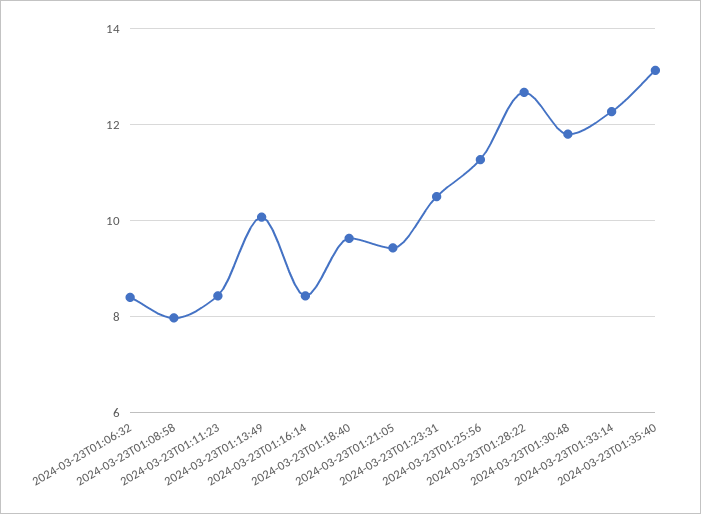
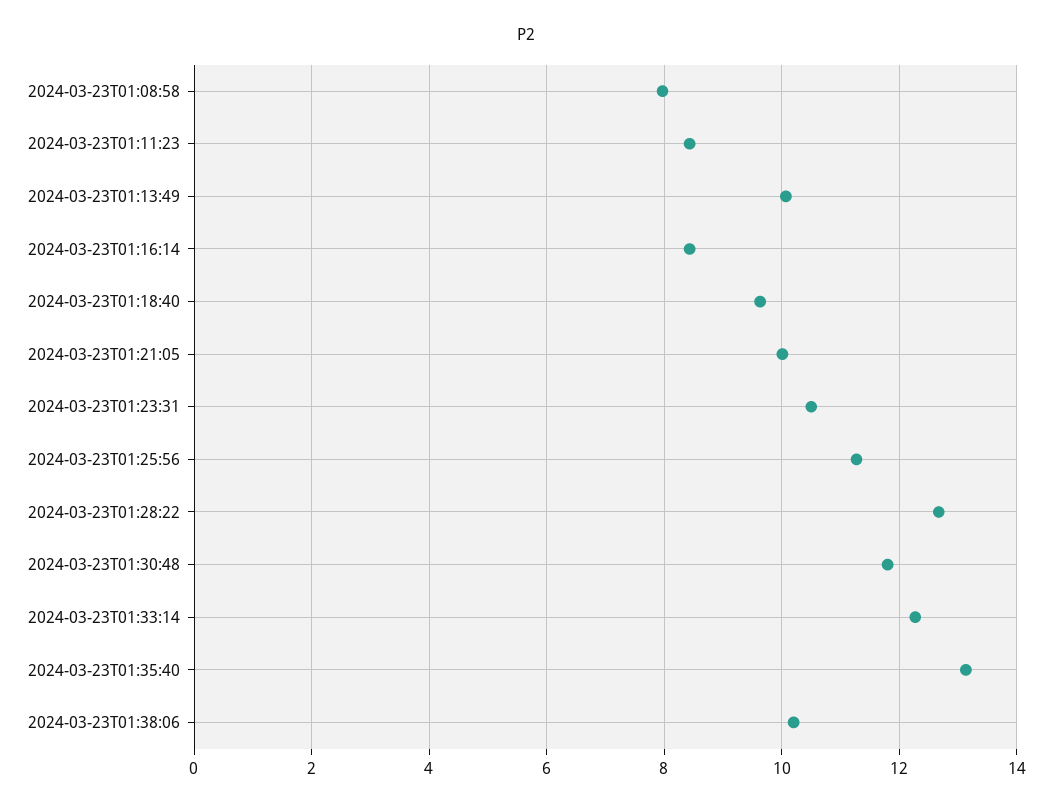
2024-03-23T01:06:32: 8.4 -> none
2024-03-23T01:21:05: 9.4 -> 10
2024-03-23T01:38:06: none -> 10.2

